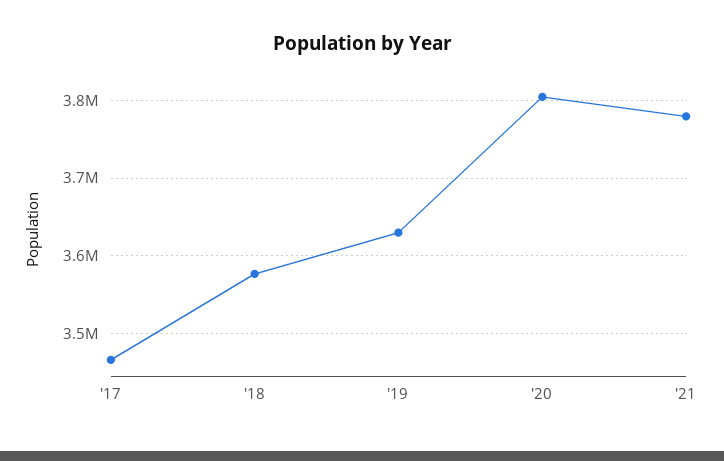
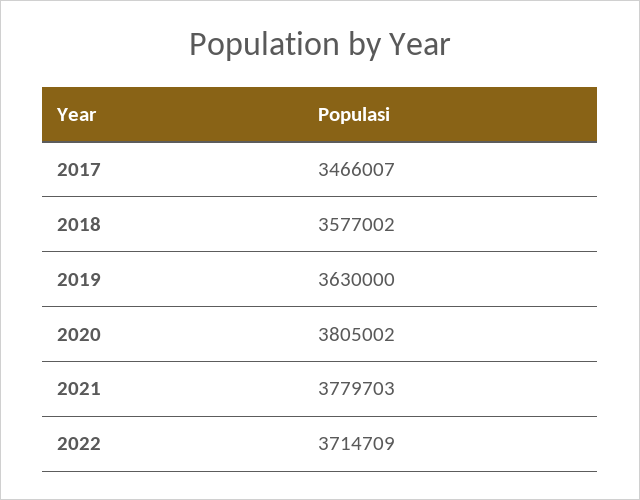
2022: none -> 3714709

